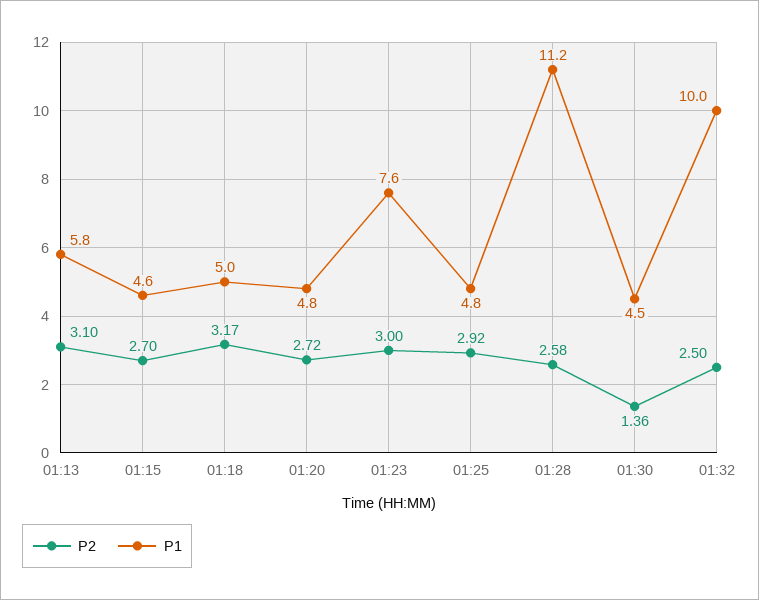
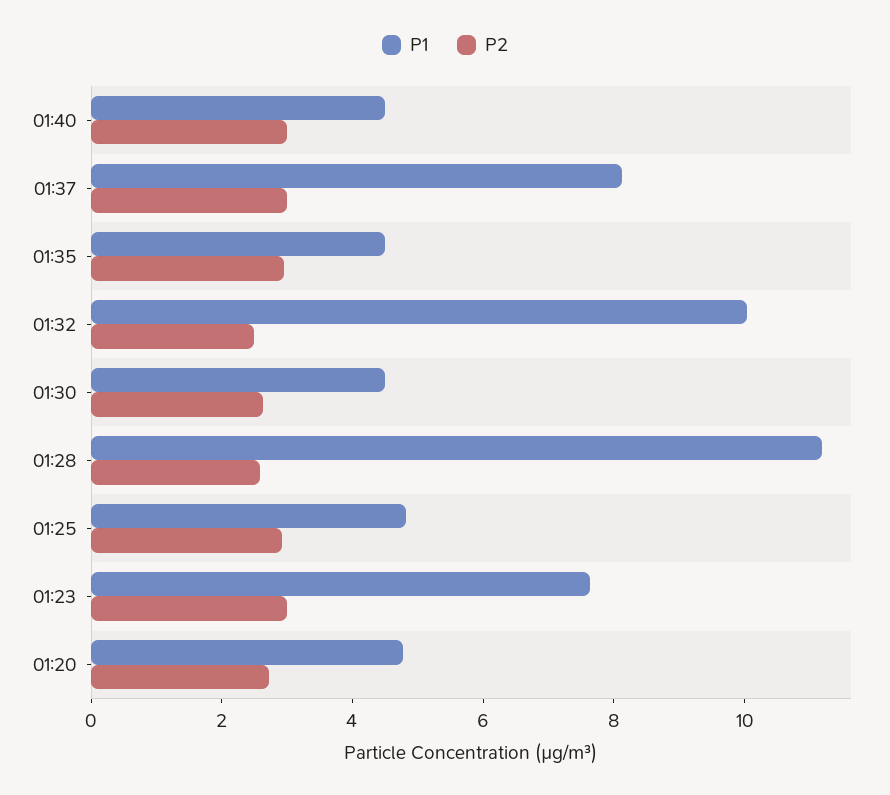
P2, 01:13: 3.1 -> none
P1, 01:13: 5.8 -> none
P2, 01:15: 2.7 -> none
P1, 01:15: 4.6 -> none
P2, 01:18: 3.17 -> none
P1, 01:18: 5 -> none
P2, 01:30: 1.36 -> 2.5
P1, 01:40: none -> 4.5
P2, 01:40: none -> 3
P1, 01:37: none -> 8
P2, 01:37: none -> 3
P1, 01:35: none -> 4.5
P2, 01:35: none -> 3

